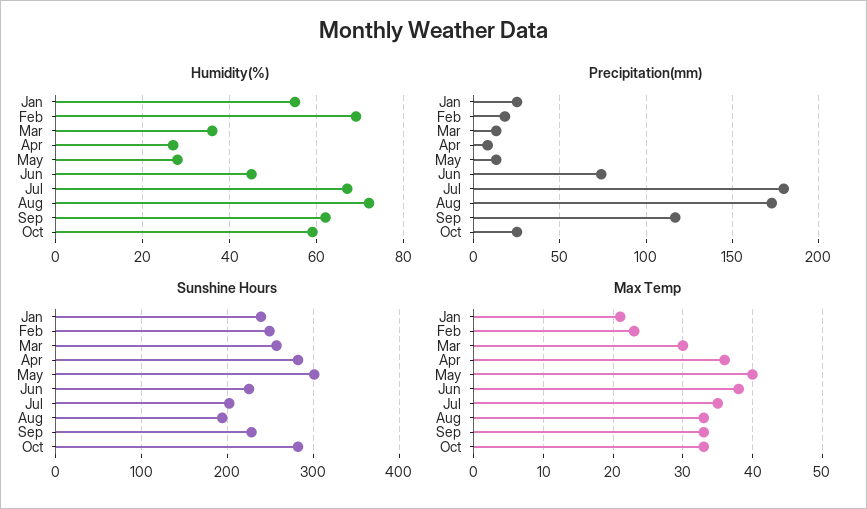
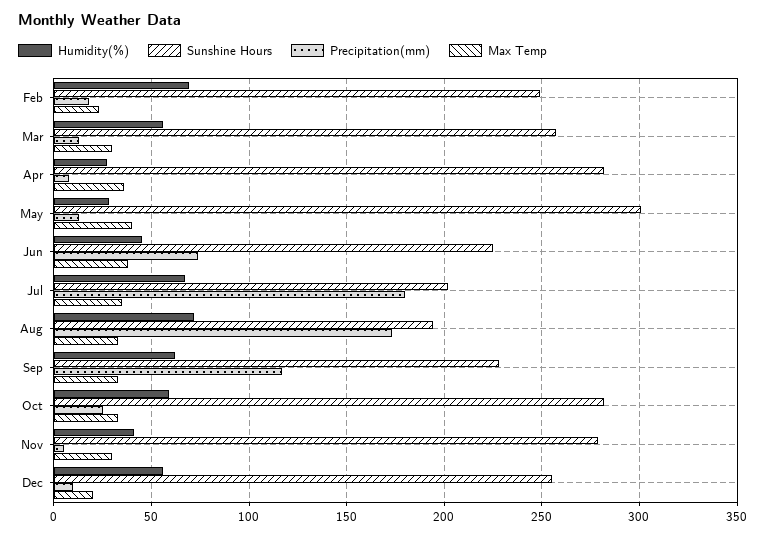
Humidity(%), Jan: 55 -> none
Humidity(%), Mar: 35 -> 55
Precipitation(mm), Jan: 25 -> none
Sunshine Hours, Jan: 240 -> none
Max Temp, Jan: 21 -> none
Humidity(%), Nov: none -> 40
Sunshine Hours, Nov: none -> 280
Precipitation(mm), Nov: none -> 5
Max Temp, Nov: none -> 30
Humidity(%), Dec: none -> 55
Sunshine Hours, Dec: none -> 255
Precipitation(mm), Dec: none -> 10
Max Temp, Dec: none -> 20

